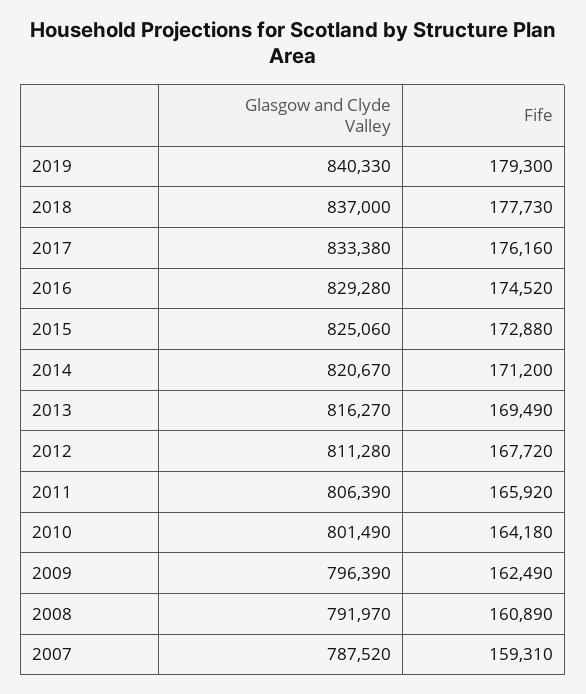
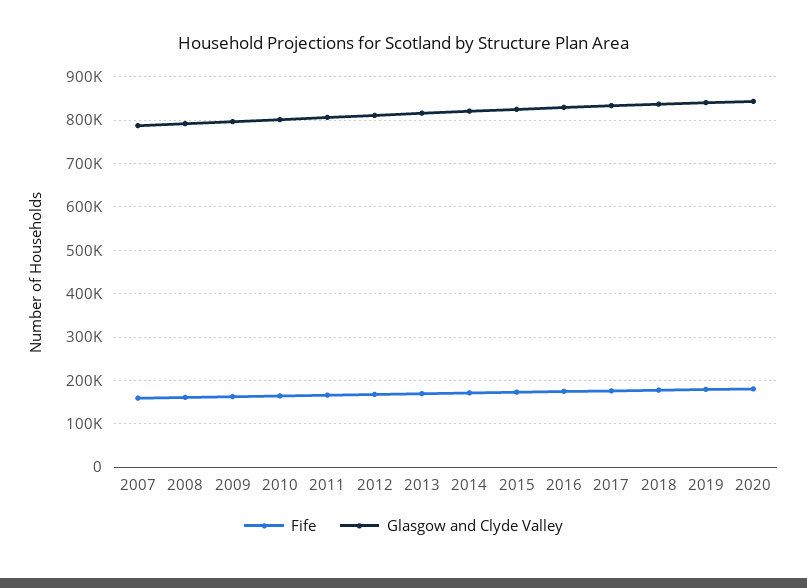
Fife, 2020: none -> 180000
Glasgow and Clyde Valley, 2020: none -> 840000

